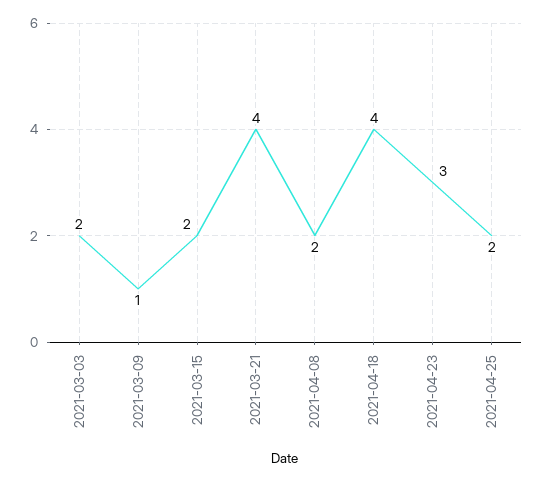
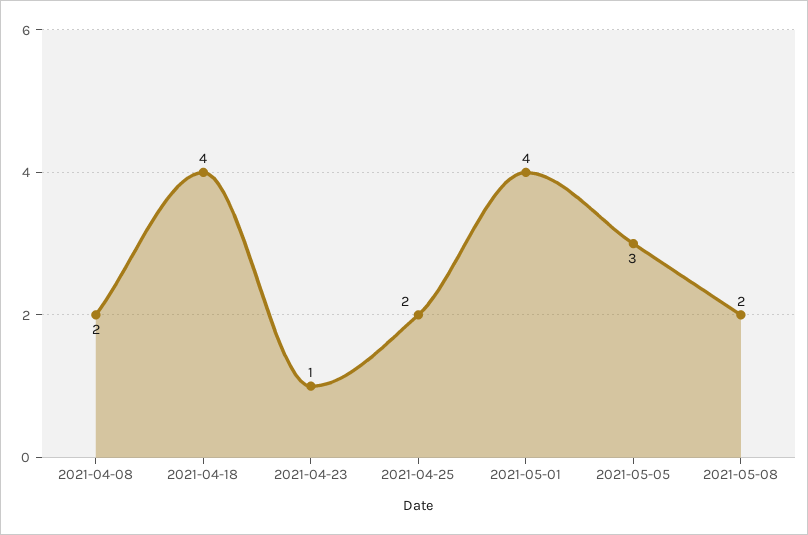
2021-03-03: 2 -> none
2021-03-09: 1 -> none
2021-03-15: 2 -> none
2021-03-21: 4 -> none
2021-04-23: 3 -> 1
2021-05-01: none -> 4
2021-05-05: none -> 3
2021-05-08: none -> 2

